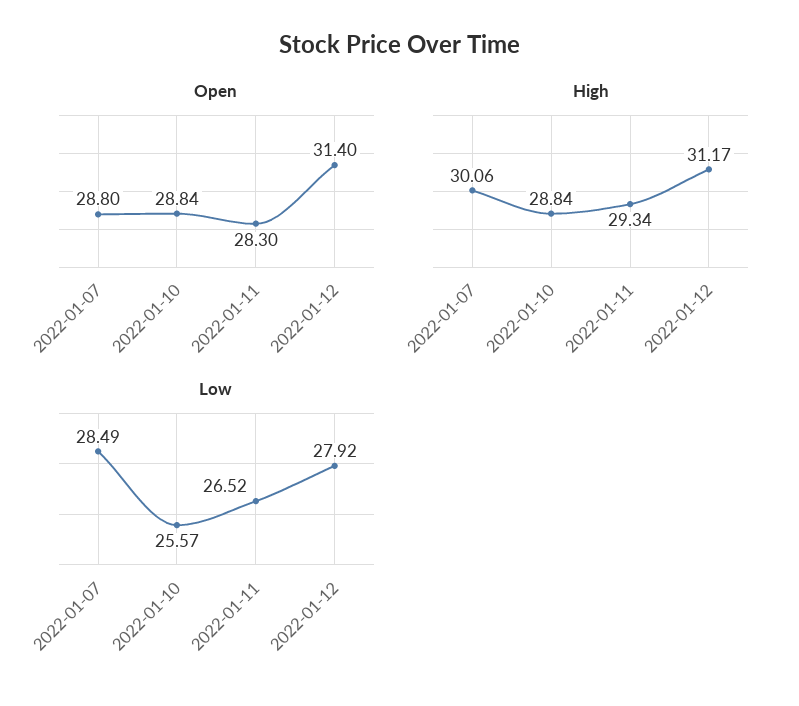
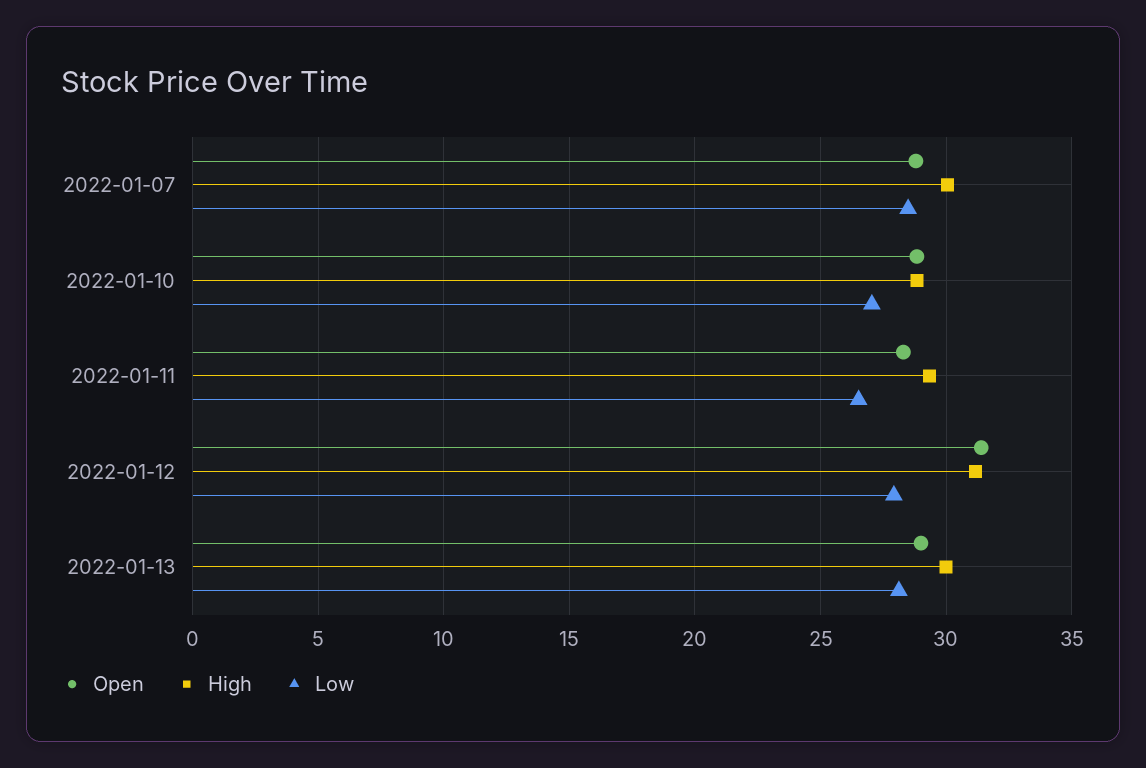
Low, 2022-01-10: 25.57 -> 27
Open, 2022-01-13: none -> 29
High, 2022-01-13: none -> 30
Low, 2022-01-13: none -> 28

